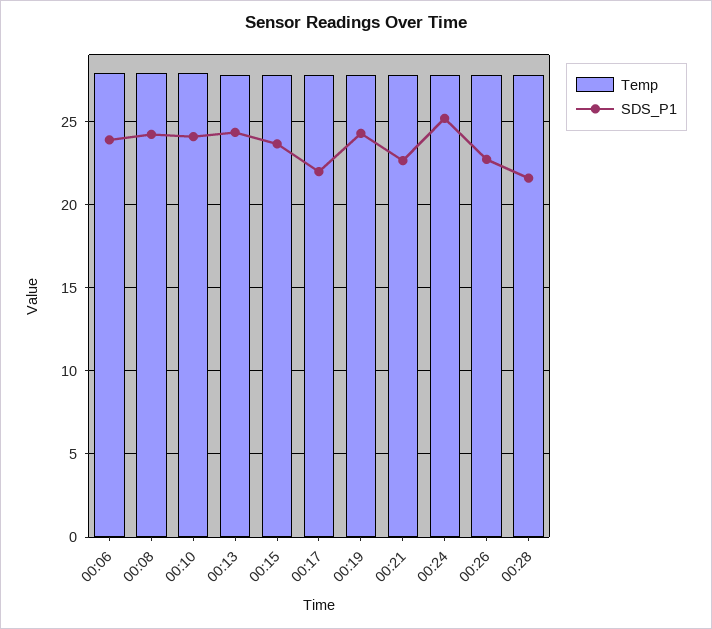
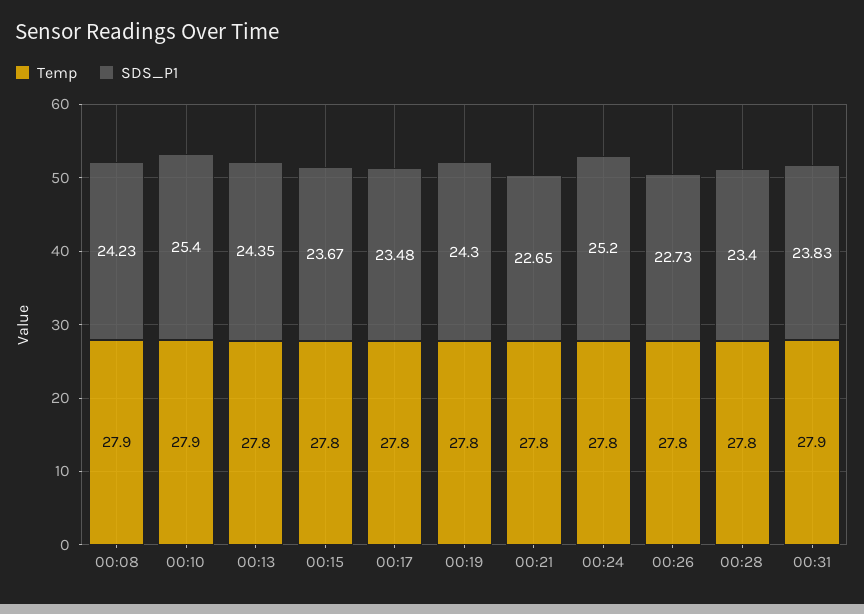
Temp, 00:06: 28 -> none
SDS_P1, 00:06: 24 -> none
SDS_P1, 00:10: 24 -> 25.4
SDS_P1, 00:17: 22 -> 23.48
SDS_P1, 00:28: 21.5 -> 23.4
Temp, 00:31: none -> 27.9
SDS_P1, 00:31: none -> 23.83

